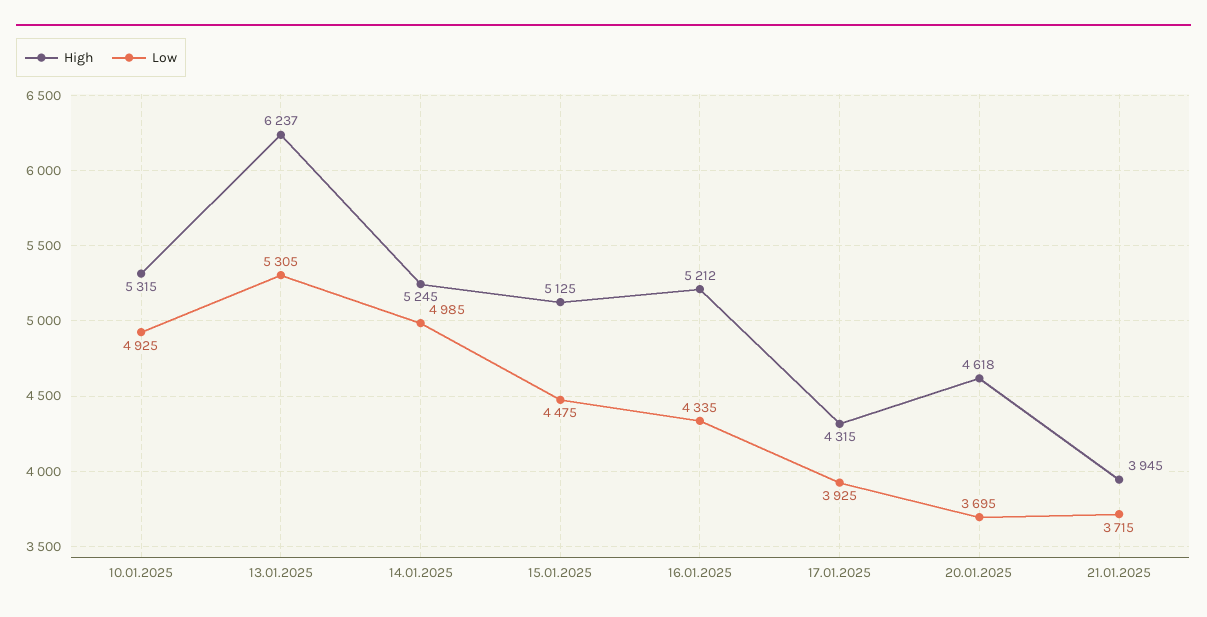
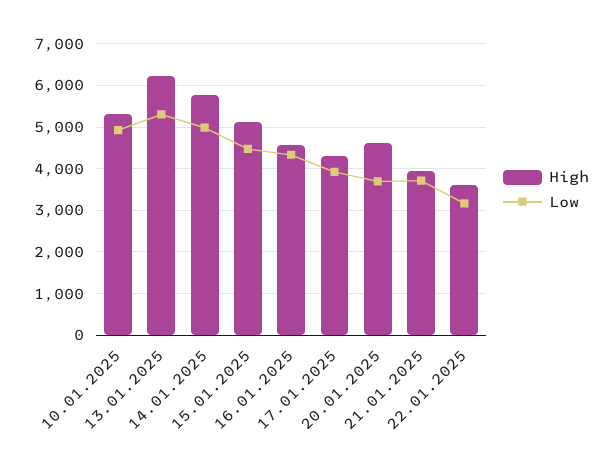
High, 14.01.2025: 5245 -> 5800
High, 16.01.2025: 5212 -> 4600
High, 22.01.2025: none -> 3600
Low, 22.01.2025: none -> 3200

